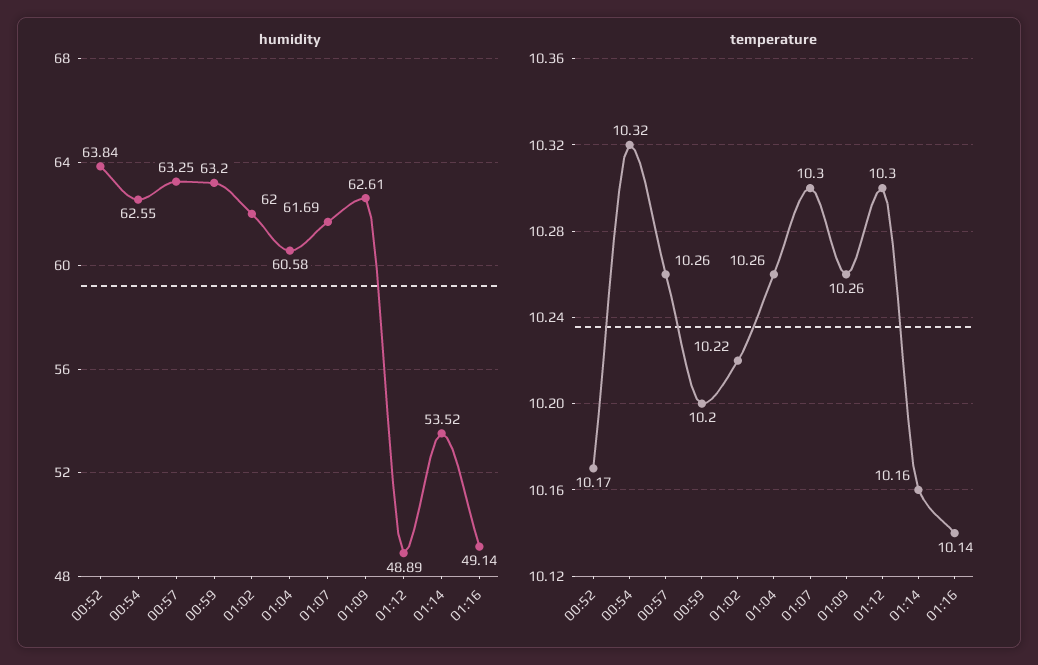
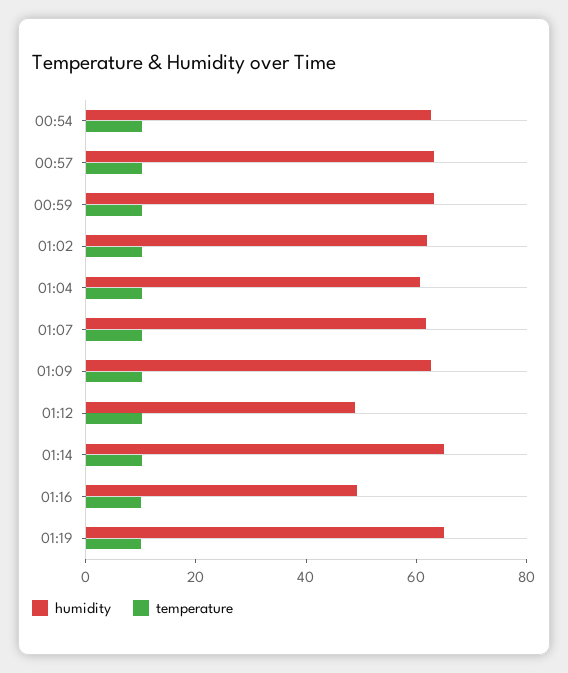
humidity, 00:52: 63.84 -> none
humidity, 01:14: 53.52 -> 65
temperature, 00:52: 10.17 -> none
humidity, 01:19: none -> 65
temperature, 01:19: none -> 10

